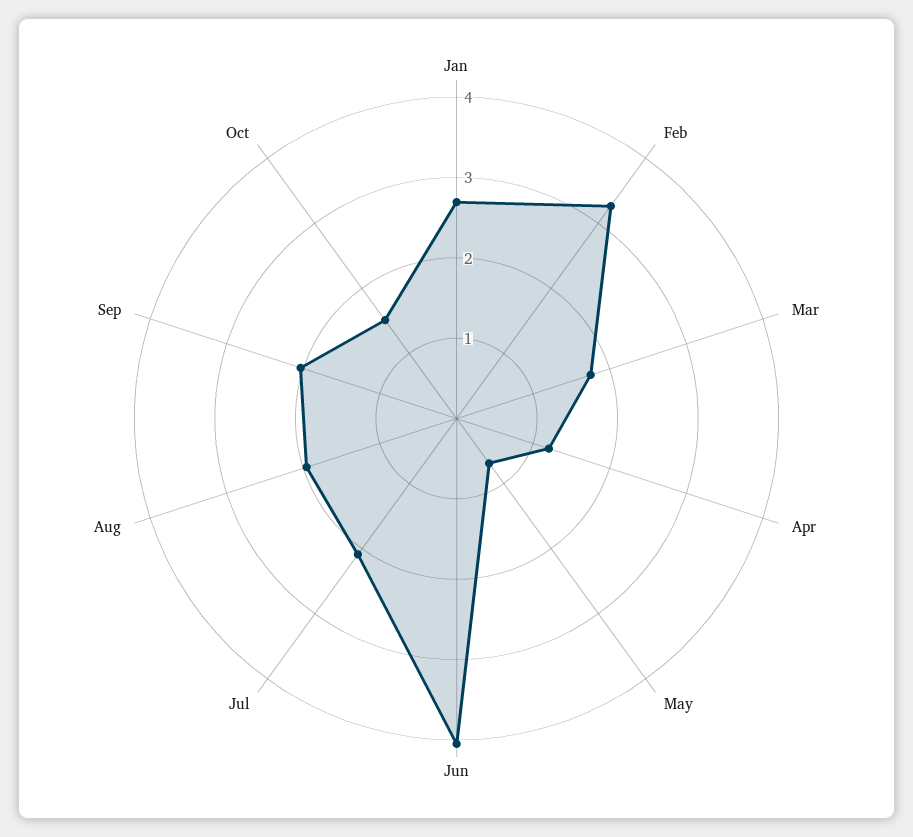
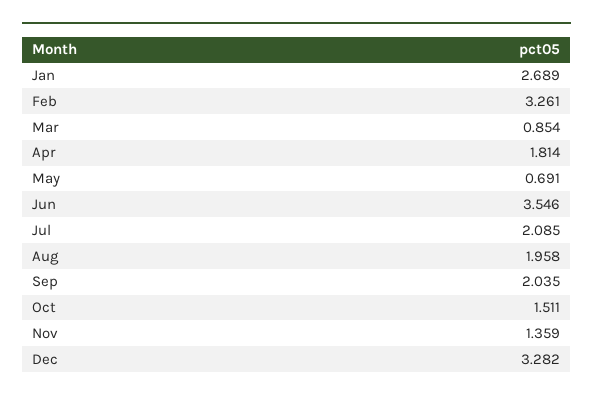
Mar: 1.8 -> 0.854
Apr: 1.2 -> 1.814
Jun: 4 -> 3.546
Nov: none -> 1.359
Dec: none -> 3.282

